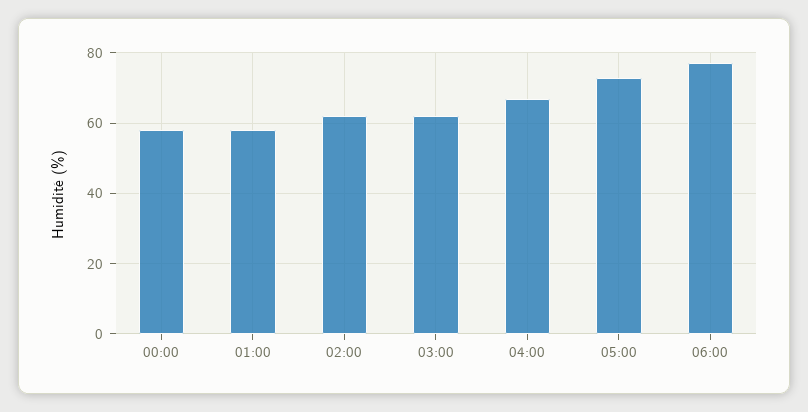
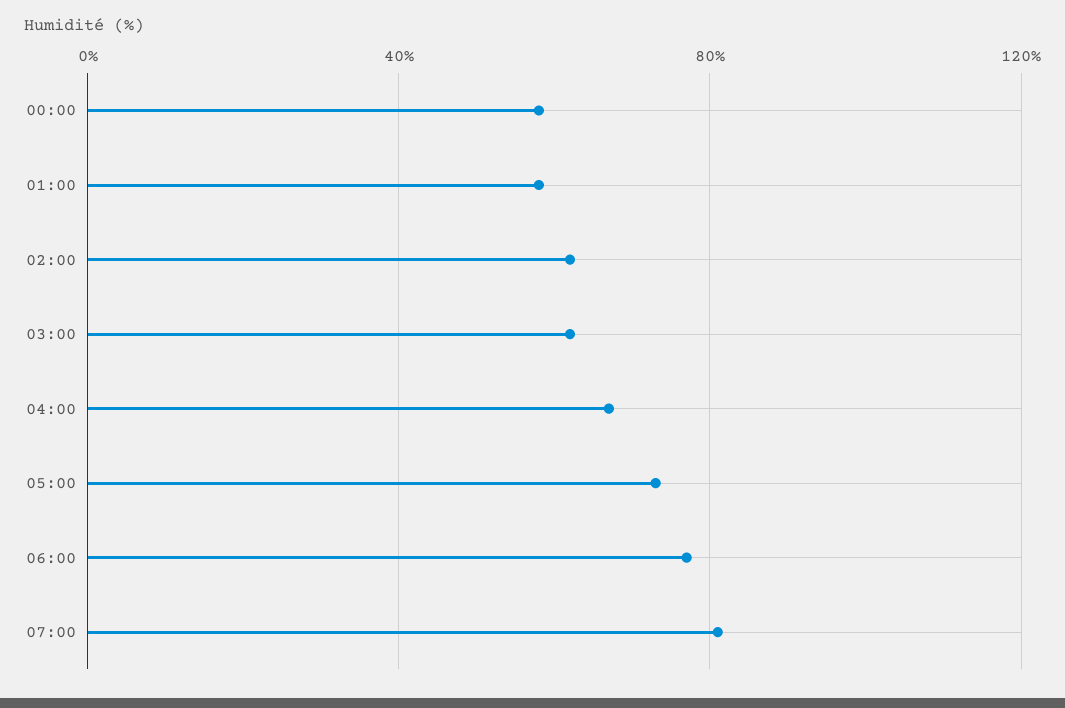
07:00: none -> 80

